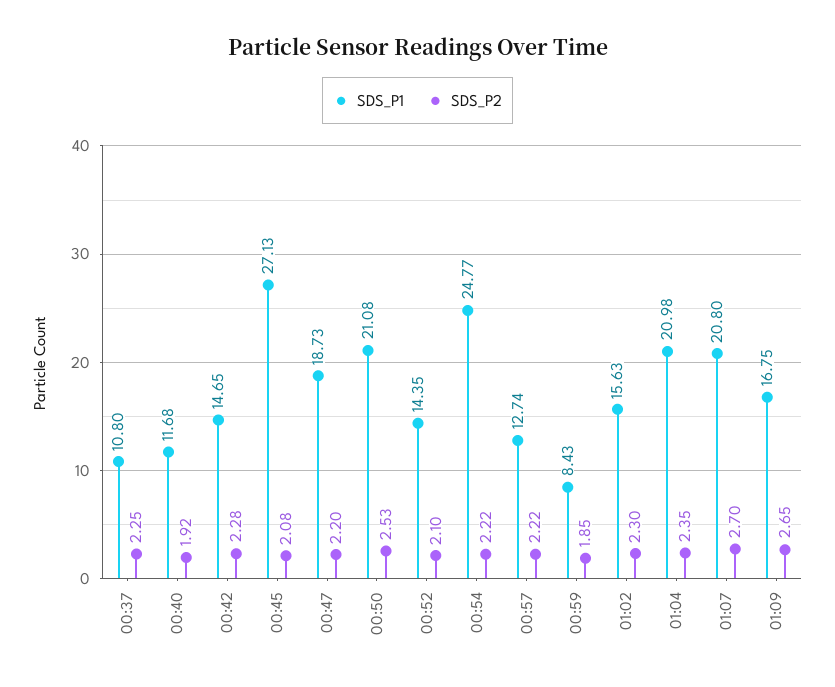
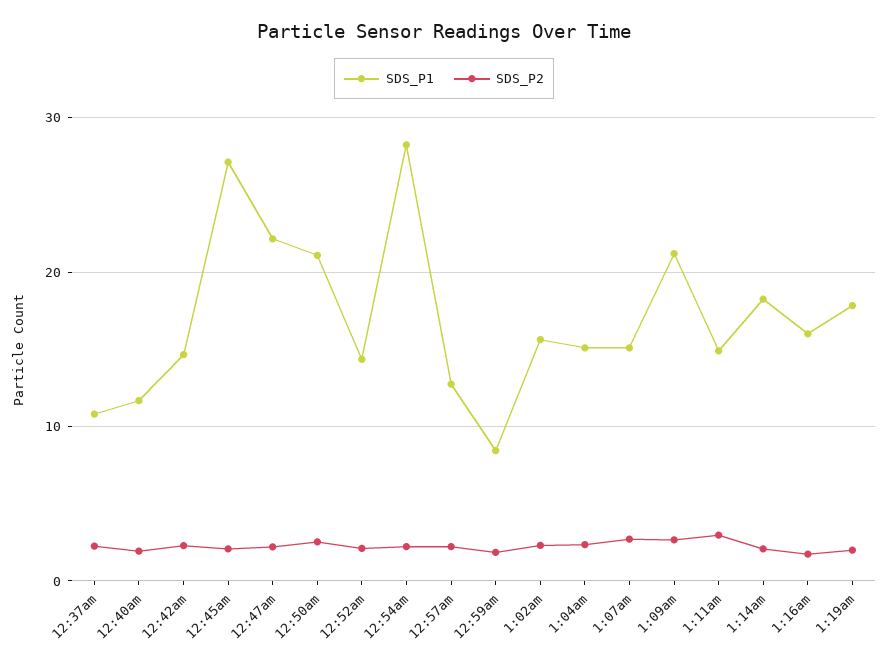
SDS_P1, 00:47: 18.73 -> 22
SDS_P1, 00:54: 24.77 -> 28
SDS_P1, 01:04: 20.98 -> 15
SDS_P1, 01:07: 20.8 -> 15
SDS_P1, 01:09: 16.75 -> 21
SDS_P1, 1:11am: none -> 15
SDS_P2, 1:11am: none -> 3
SDS_P1, 1:14am: none -> 18
SDS_P2, 1:14am: none -> 2
SDS_P1, 1:16am: none -> 16
SDS_P2, 1:16am: none -> 2
SDS_P1, 1:19am: none -> 18
SDS_P2, 1:19am: none -> 2

